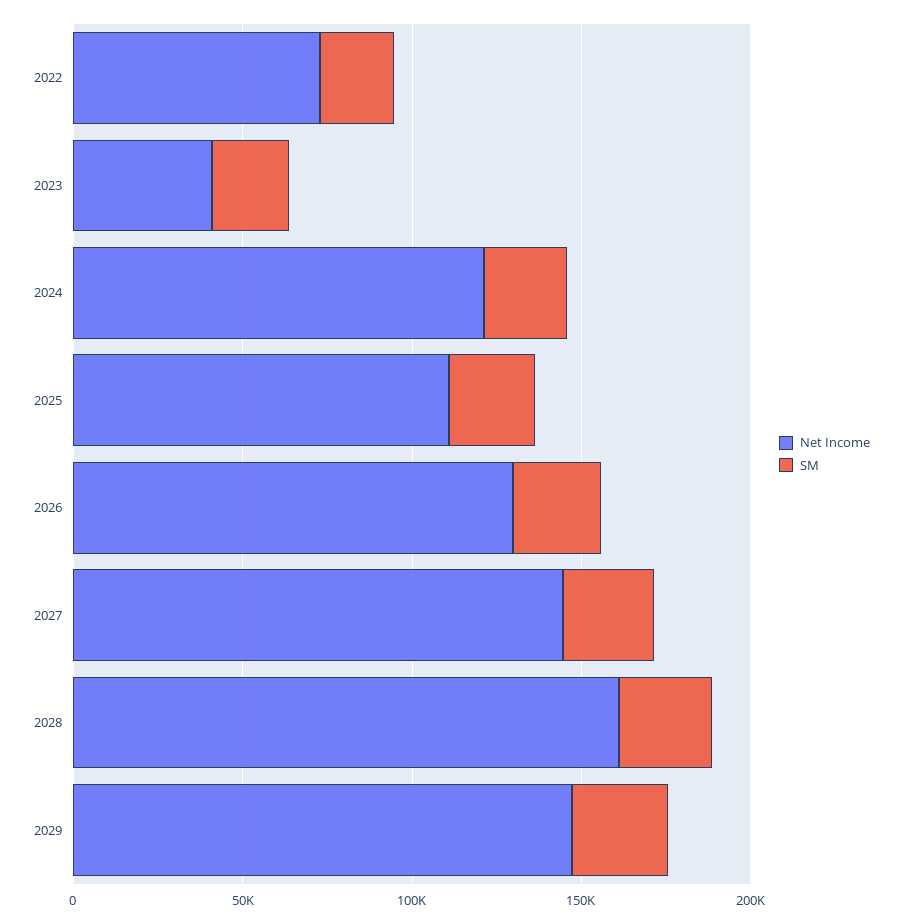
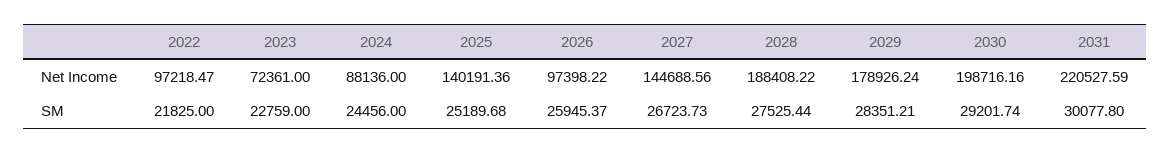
Net Income, 2022: 70000 -> 97218.47
Net Income, 2023: 40000 -> 72361
Net Income, 2024: 120000 -> 88136
Net Income, 2025: 110000 -> 140191.36
Net Income, 2026: 130000 -> 97398.22
Net Income, 2028: 160000 -> 188408.22
Net Income, 2029: 150000 -> 178926.24
Net Income, 2030: none -> 198716.16
Net Income, 2031: none -> 220527.59
SM, 2030: none -> 29201.74
SM, 2031: none -> 30077.8

